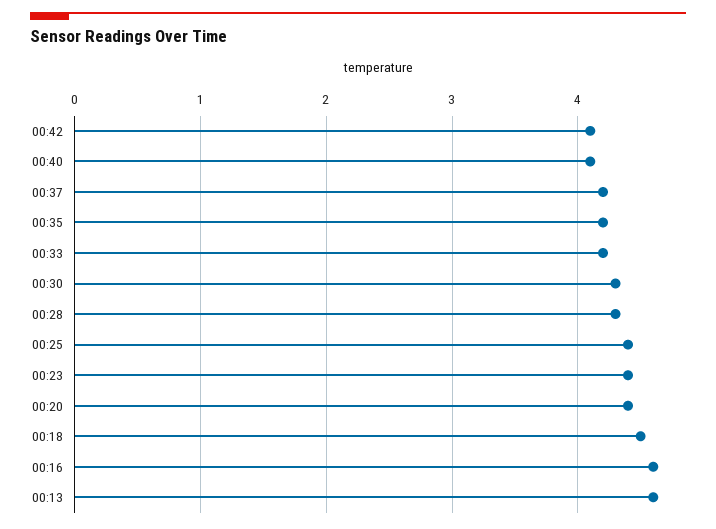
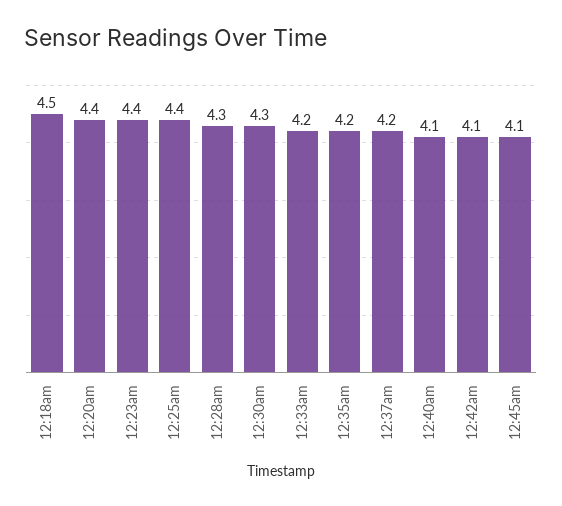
00:16: 4.6 -> none
00:13: 4.6 -> none
12:45am: none -> 4.1

